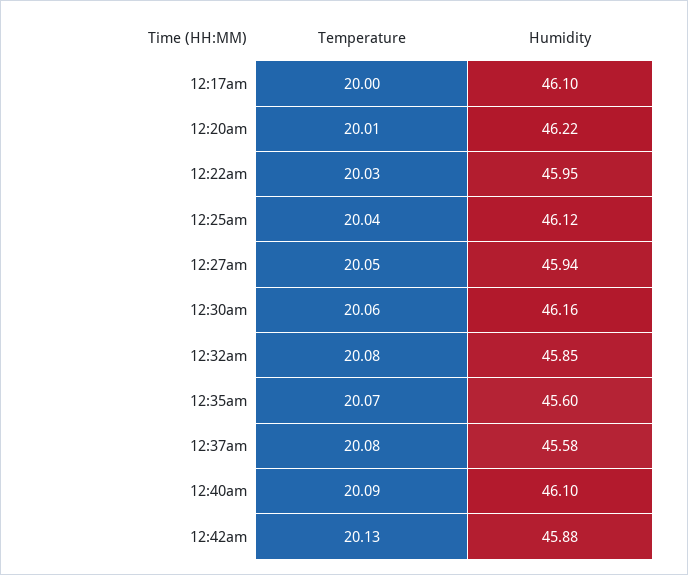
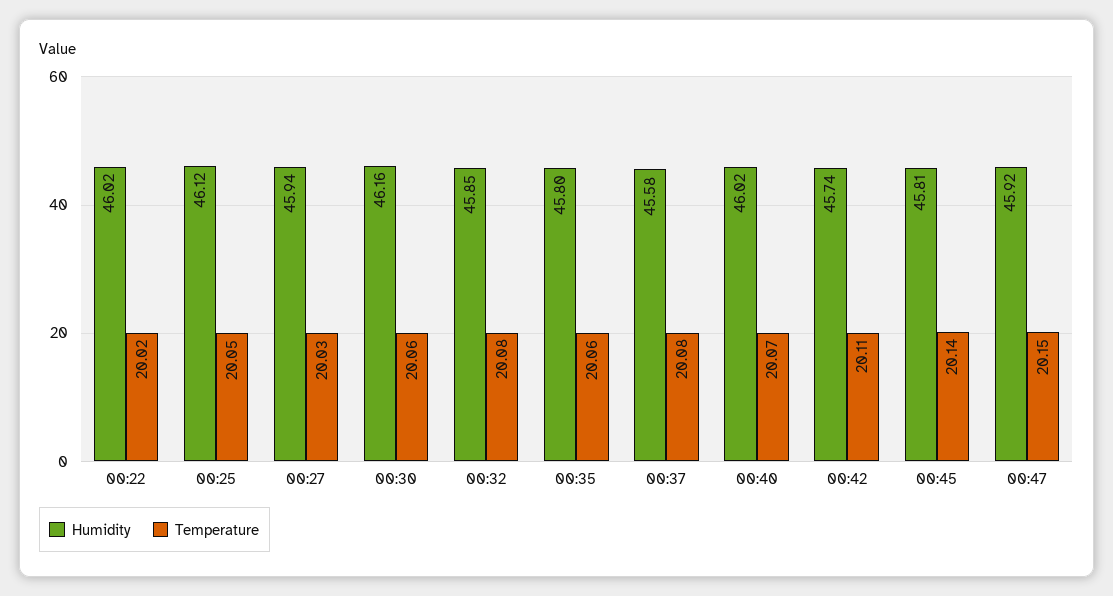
Temperature, 12:17am: 20 -> none
Humidity, 12:17am: 46.1 -> none
Temperature, 12:20am: 20.01 -> none
Humidity, 12:20am: 46.22 -> none
Temperature, 12:22am: 20.03 -> 20.02
Humidity, 12:22am: 45.95 -> 46.02
Temperature, 12:25am: 20.04 -> 20.05
Temperature, 12:27am: 20.05 -> 20.03
Temperature, 12:35am: 20.07 -> 20.06
Humidity, 12:35am: 45.6 -> 45.8
Temperature, 12:40am: 20.09 -> 20.07
Humidity, 12:40am: 46.1 -> 46.02
Temperature, 12:42am: 20.13 -> 20.11
Humidity, 12:42am: 45.88 -> 45.74
Humidity, 00:45: none -> 45.81
Temperature, 00:45: none -> 20.14
Humidity, 00:47: none -> 45.92
Temperature, 00:47: none -> 20.15

